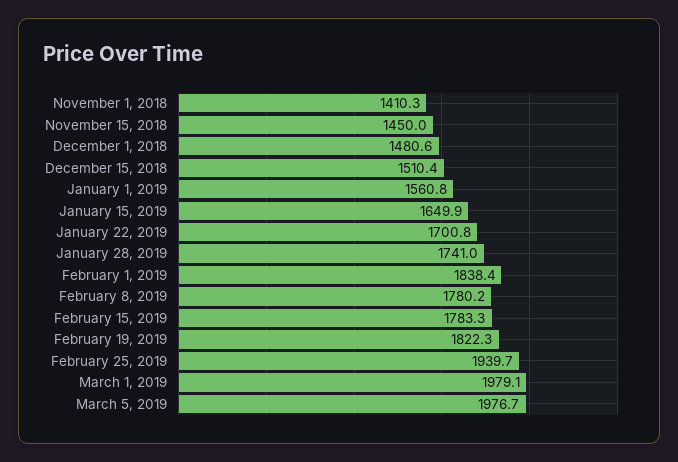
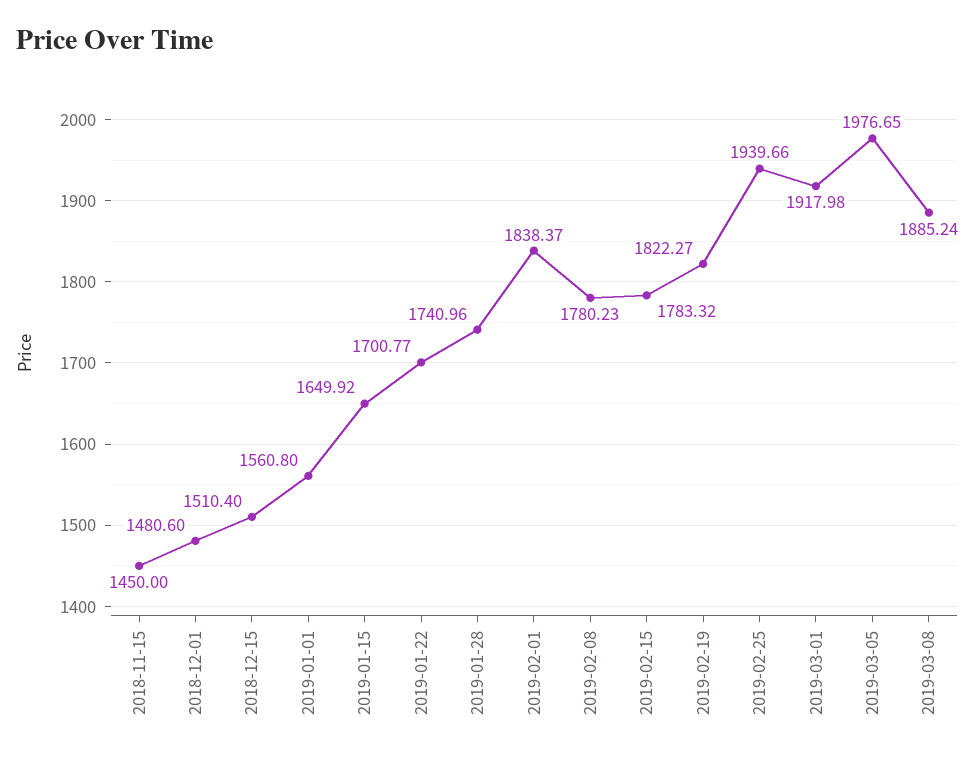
November 1, 2018: 1410.3 -> none
March 1, 2019: 1979.1 -> 1917.98
2019-03-08: none -> 1885.24

